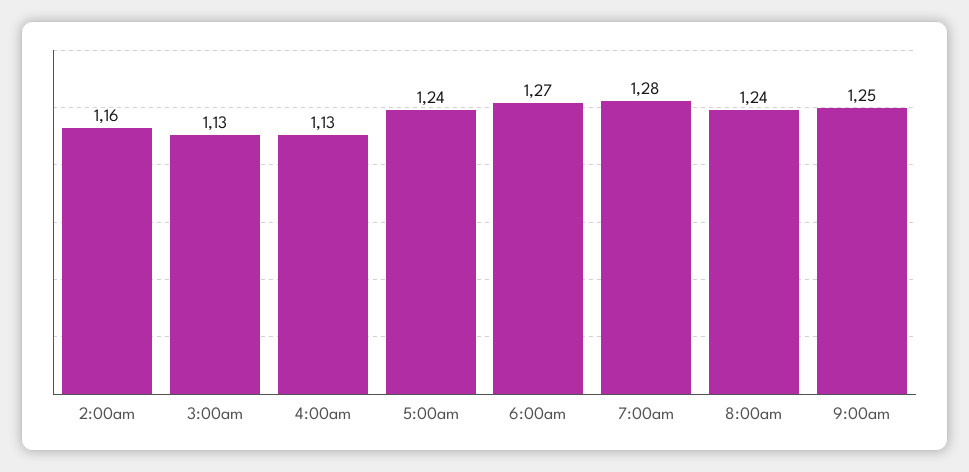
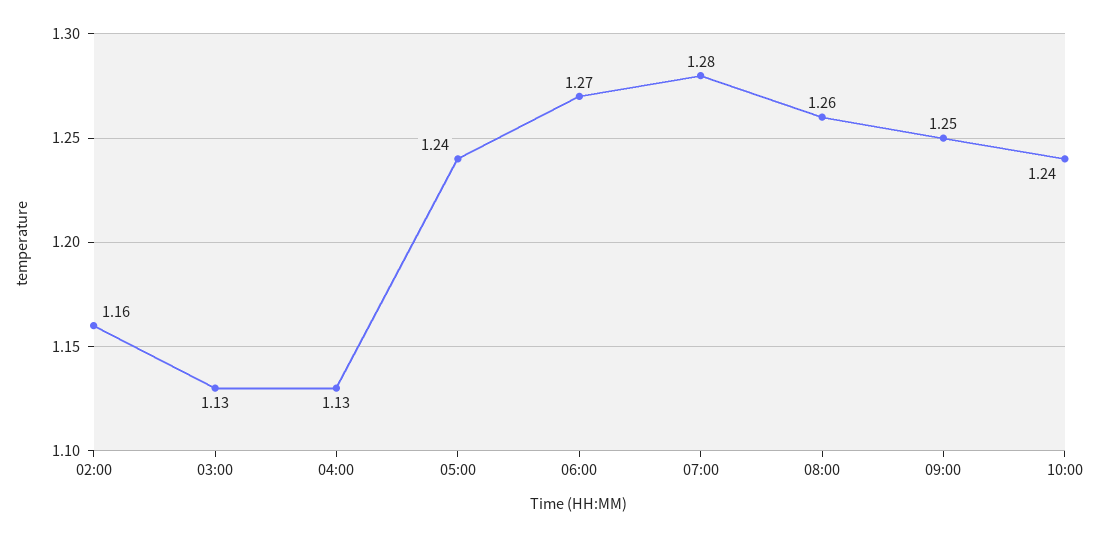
8:00am: 1.24 -> 1.26
10:00: none -> 1.24

